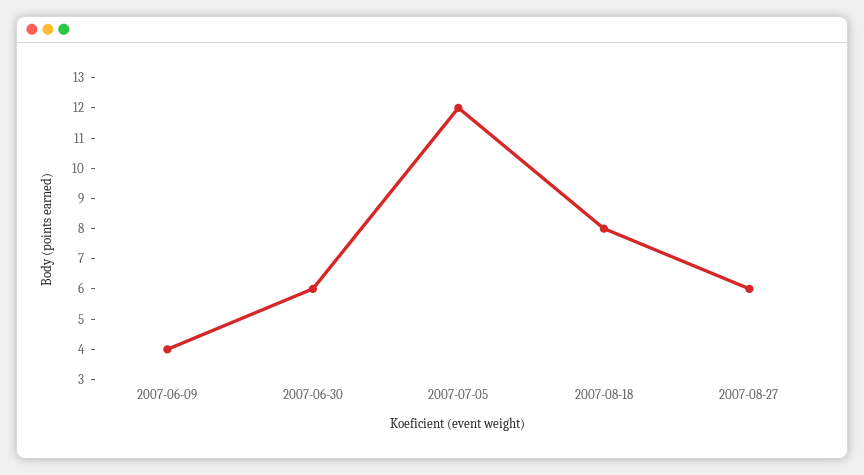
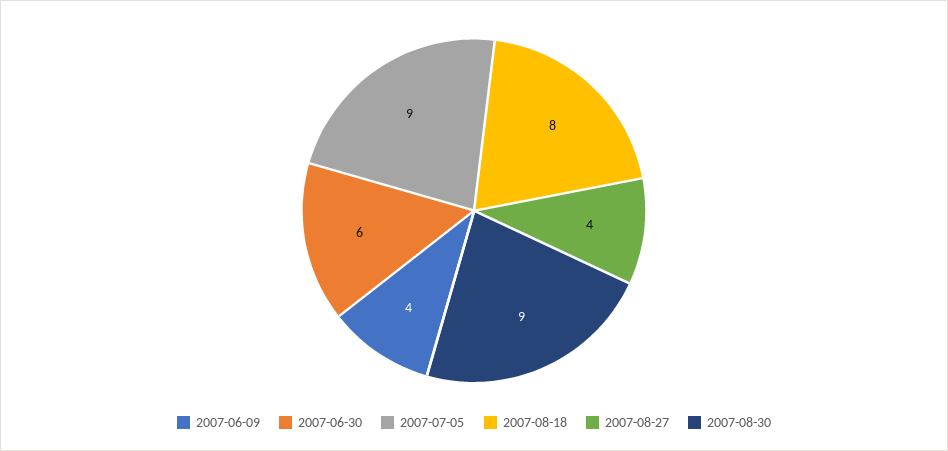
2007-07-05: 12 -> 9
2007-08-27: 6 -> 4
2007-08-30: none -> 9

